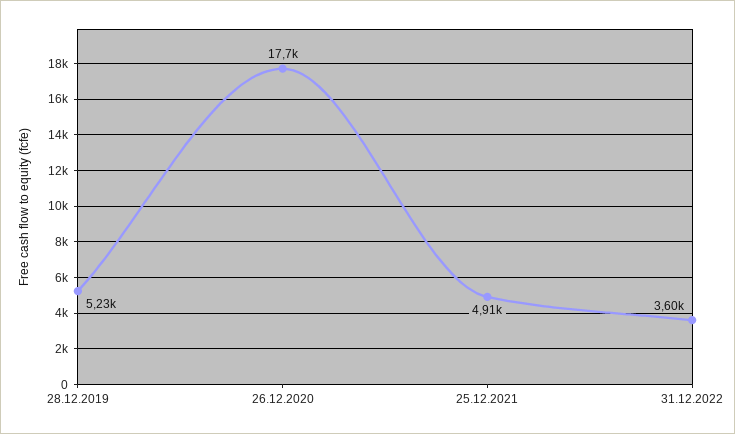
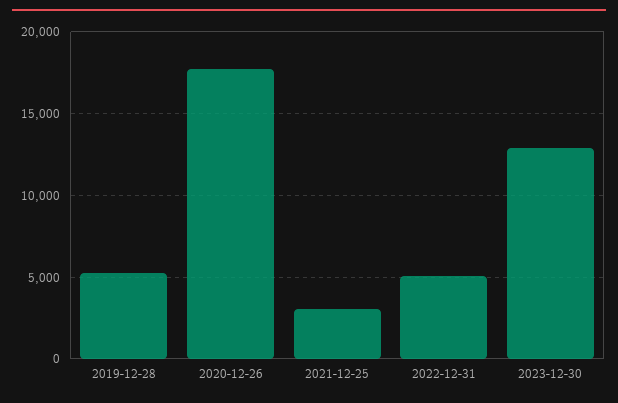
25.12.2021: 4910 -> 3000
31.12.2022: 3600 -> 5000
2023-12-30: none -> 13000

